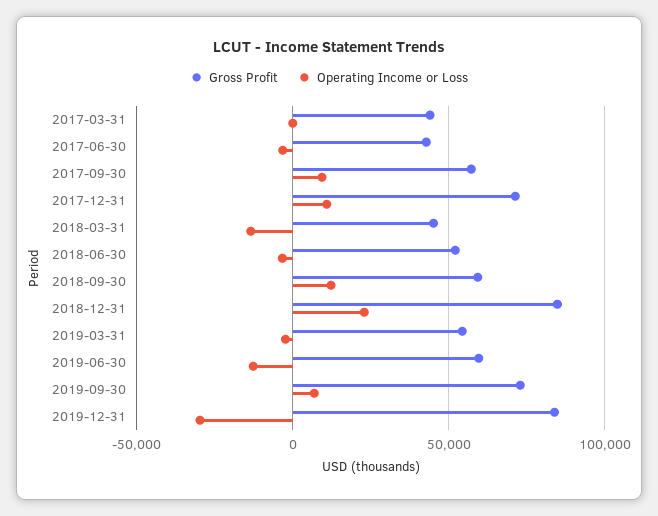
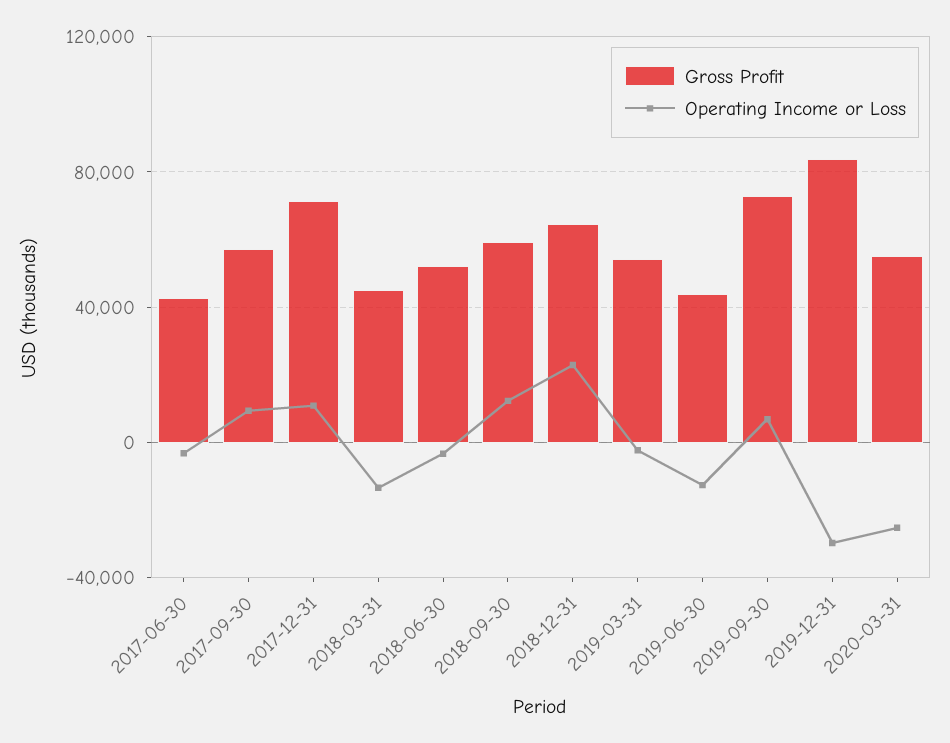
Gross Profit, 2017-03-31: 45000 -> none
Operating Income or Loss, 2017-03-31: 0 -> none
Gross Profit, 2018-12-31: 85000 -> 65000
Gross Profit, 2019-06-30: 60000 -> 45000
Gross Profit, 2020-03-31: none -> 55000
Operating Income or Loss, 2020-03-31: none -> -25000

